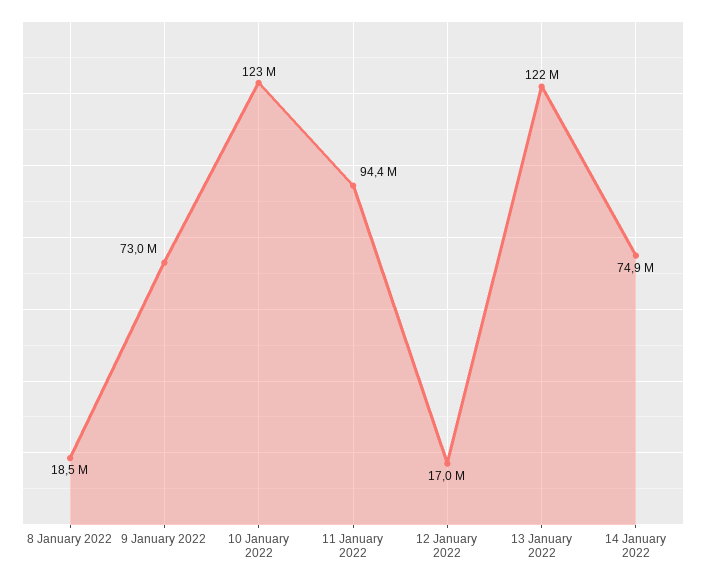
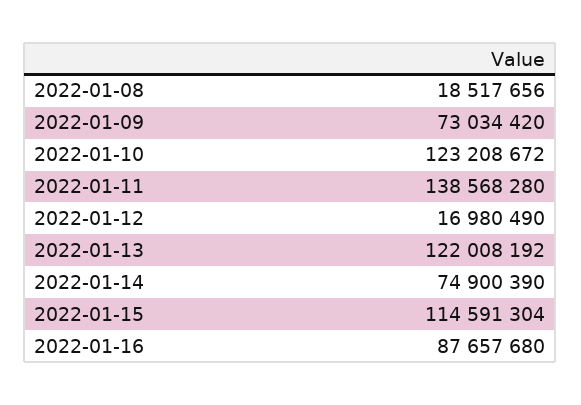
11 January 2022: 94400000 -> 138568280
2022-01-15: none -> 114591304
2022-01-16: none -> 87657680

